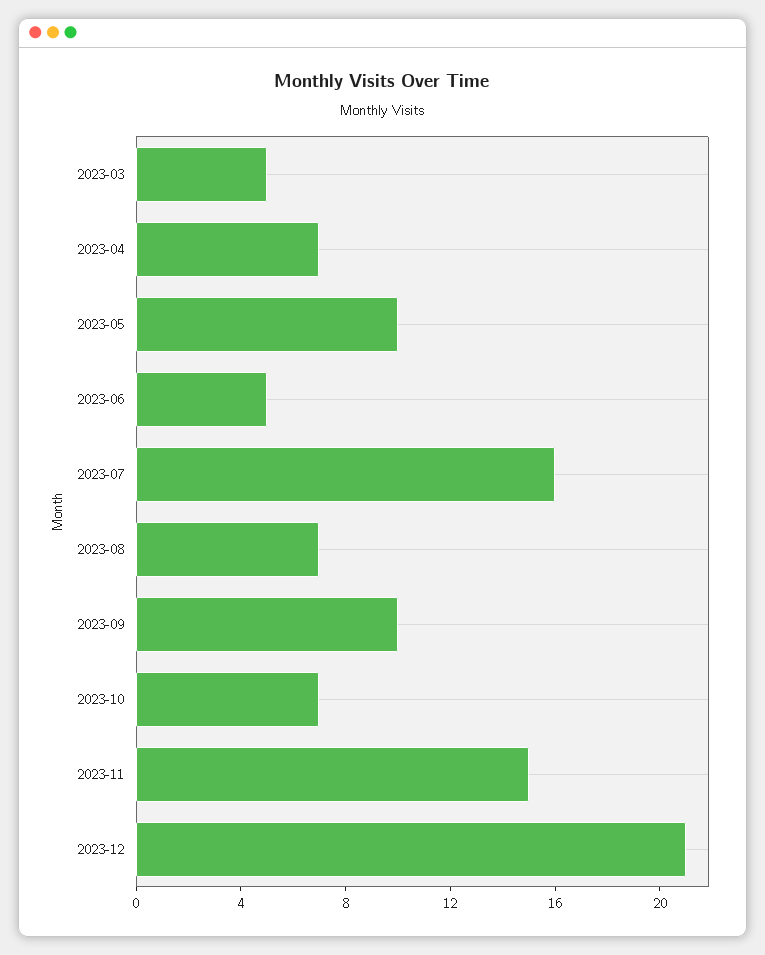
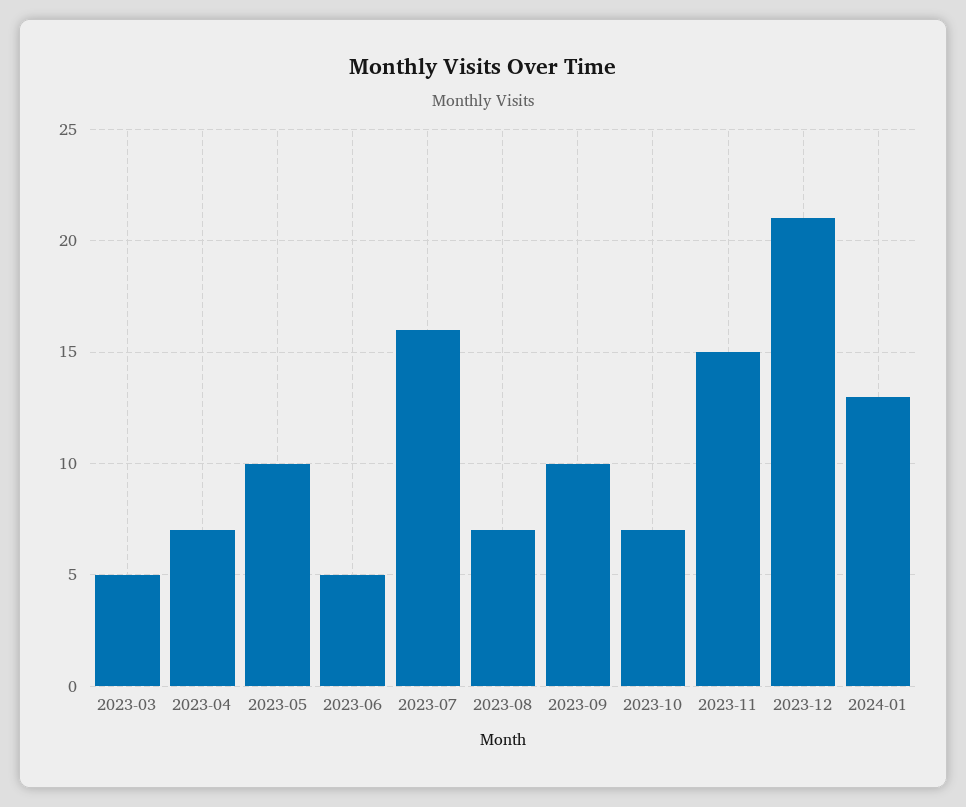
2024-01: none -> 13

